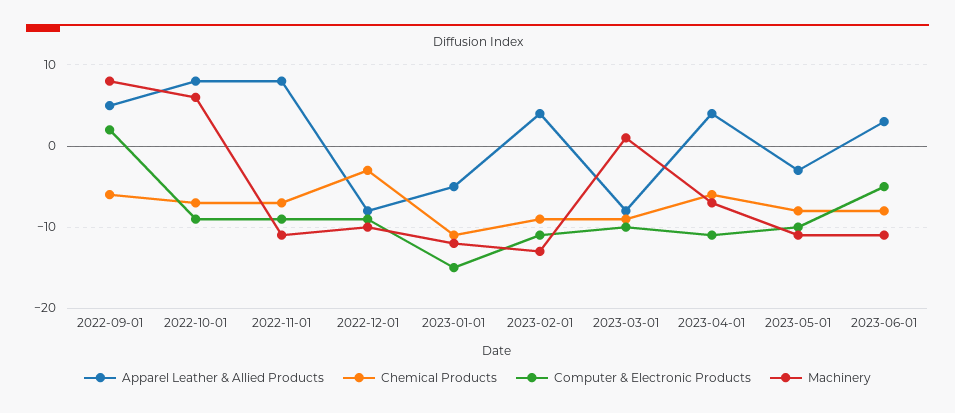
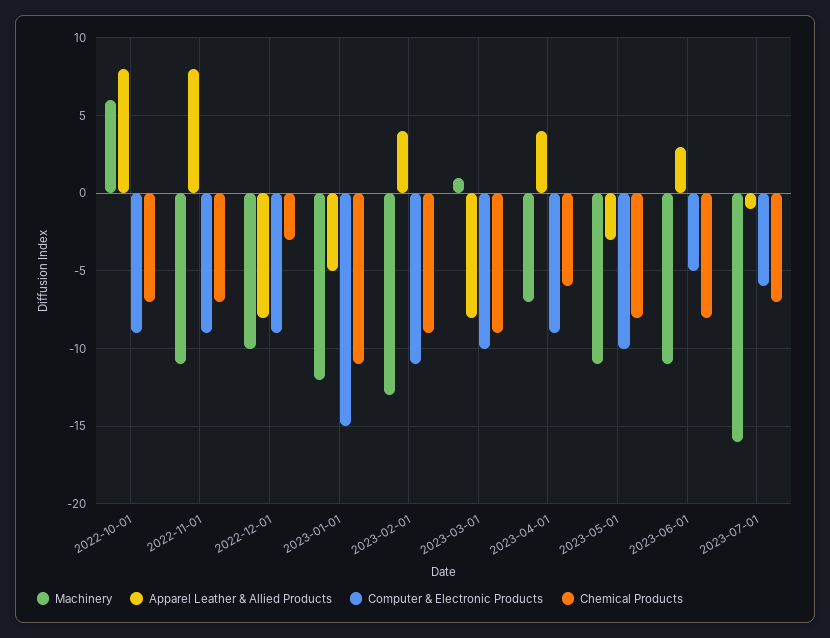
Apparel Leather & Allied Products, 2022-09-01: 5 -> none
Chemical Products, 2022-09-01: -6 -> none
Computer & Electronic Products, 2022-09-01: 2 -> none
Machinery, 2022-09-01: 8 -> none
Computer & Electronic Products, 2023-04-01: -11 -> -9
Machinery, 2023-07-01: none -> -16
Apparel Leather & Allied Products, 2023-07-01: none -> -1
Computer & Electronic Products, 2023-07-01: none -> -6
Chemical Products, 2023-07-01: none -> -7

